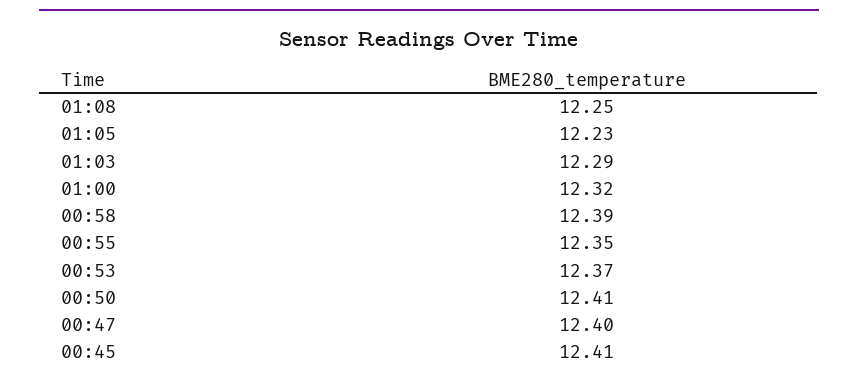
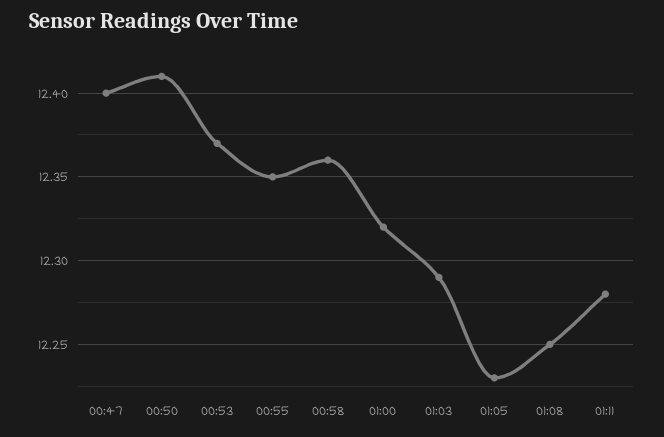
00:58: 12.39 -> 12.36
00:45: 12.41 -> none
01:11: none -> 12.28

